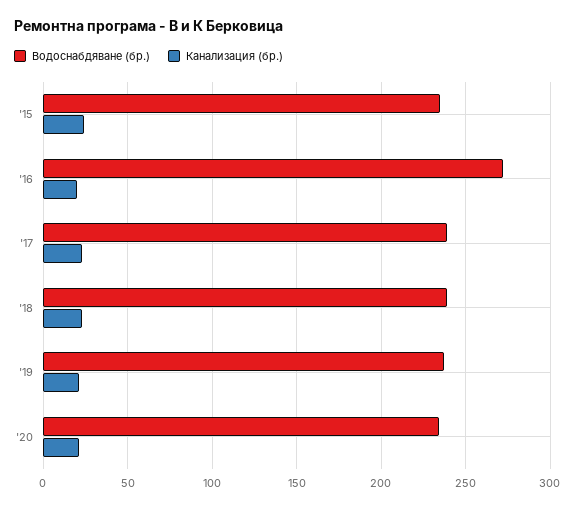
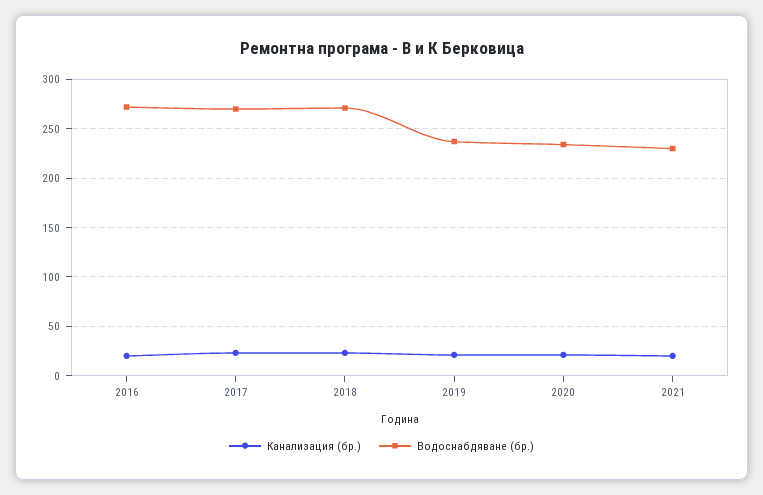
Водоснабдяване (бр.), '15: 235 -> none
Канализация (бр.), '15: 25 -> none
Водоснабдяване (бр.), '17: 240 -> 270
Водоснабдяване (бр.), '18: 240 -> 270
Канализация (бр.), 2021: none -> 20
Водоснабдяване (бр.), 2021: none -> 230

